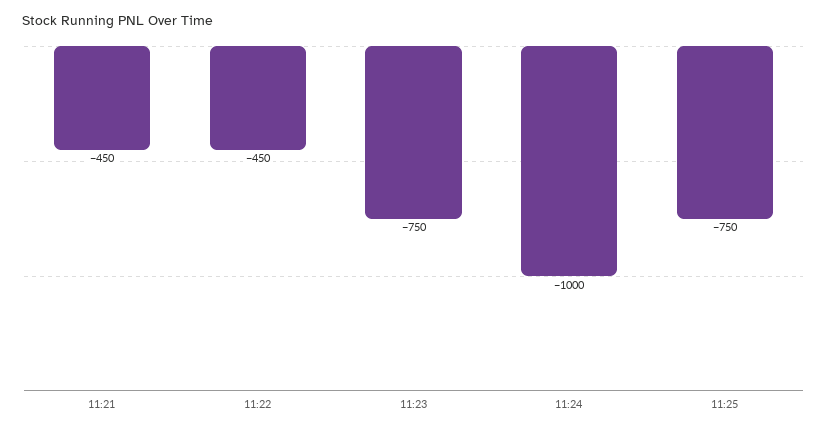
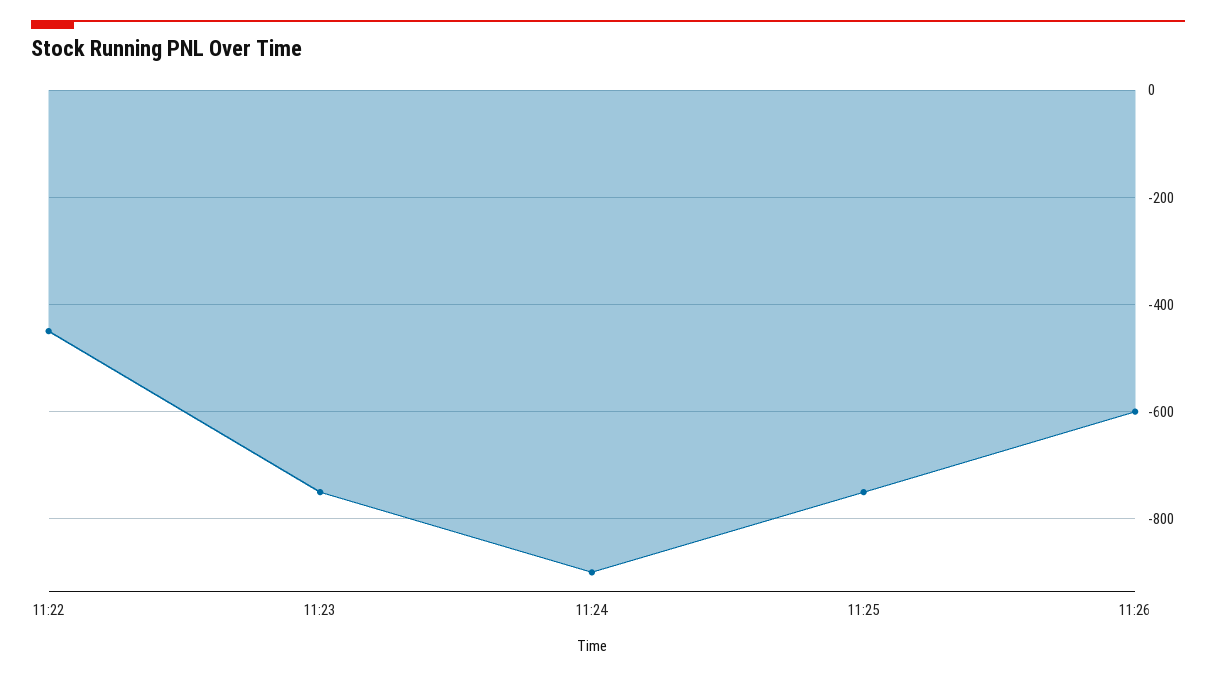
11:21: -450 -> none
11:24: -1000 -> -900
11:26: none -> -600

